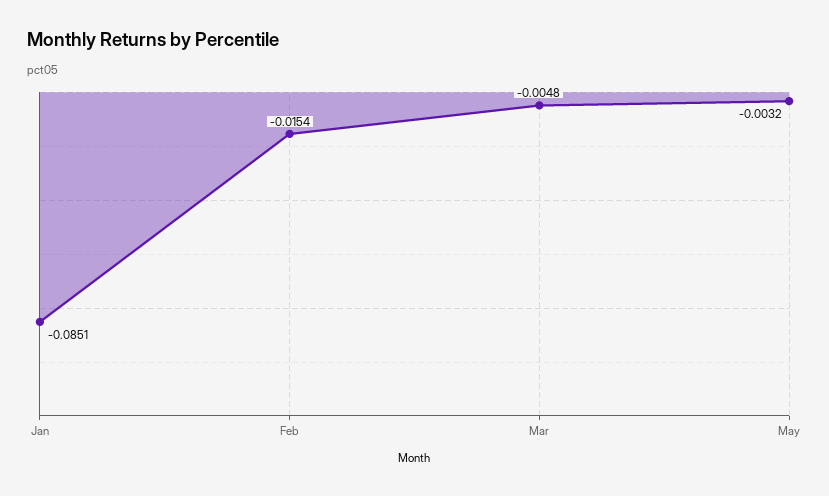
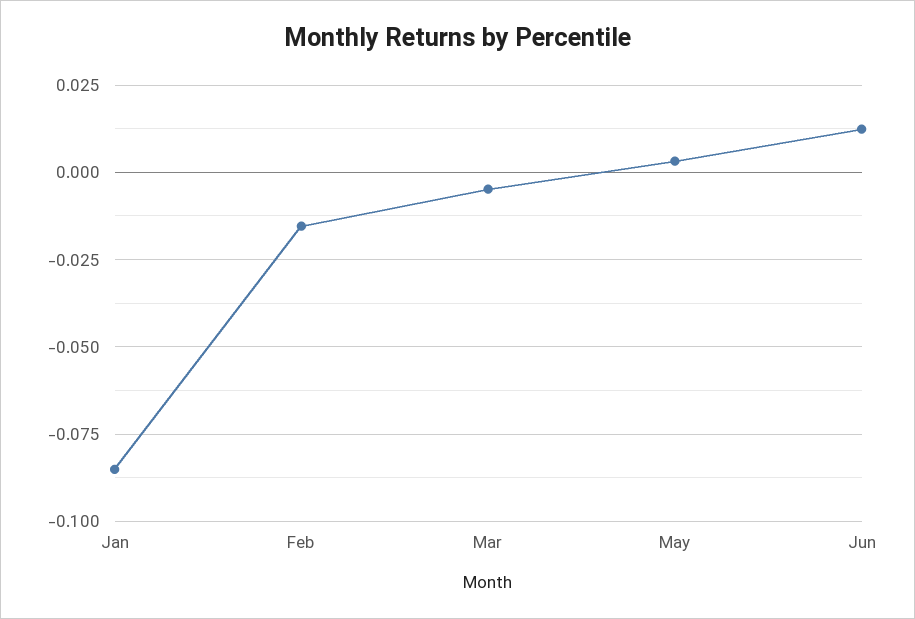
May: -0.0032 -> 0.0025
Jun: none -> 0.0125

